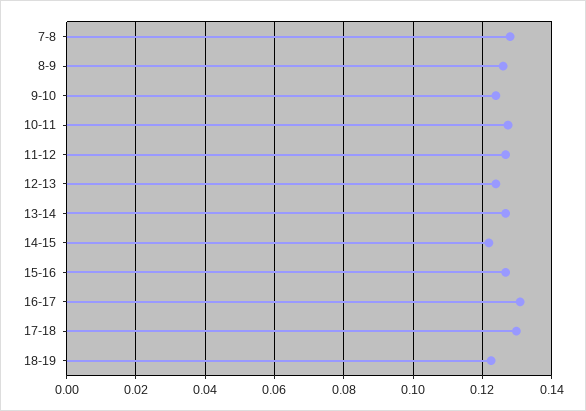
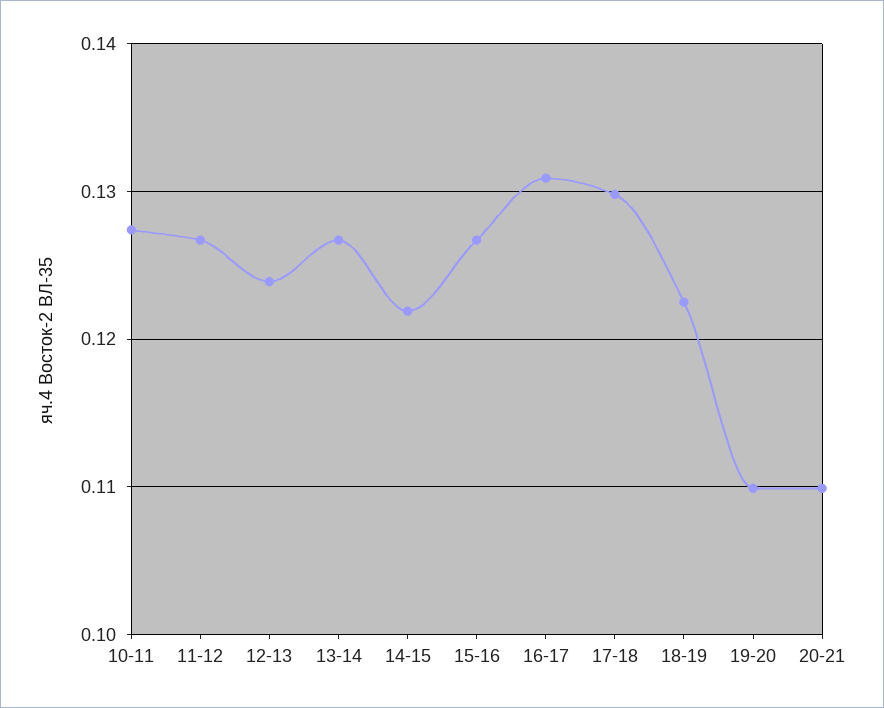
7-8: 0.128 -> none
8-9: 0.126 -> none
9-10: 0.124 -> none
19-20: none -> 0.11
20-21: none -> 0.11

